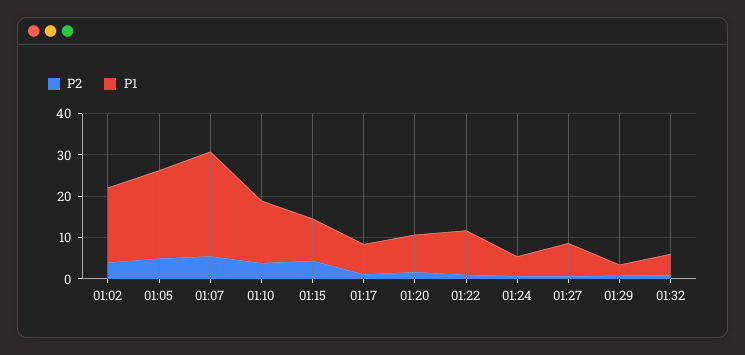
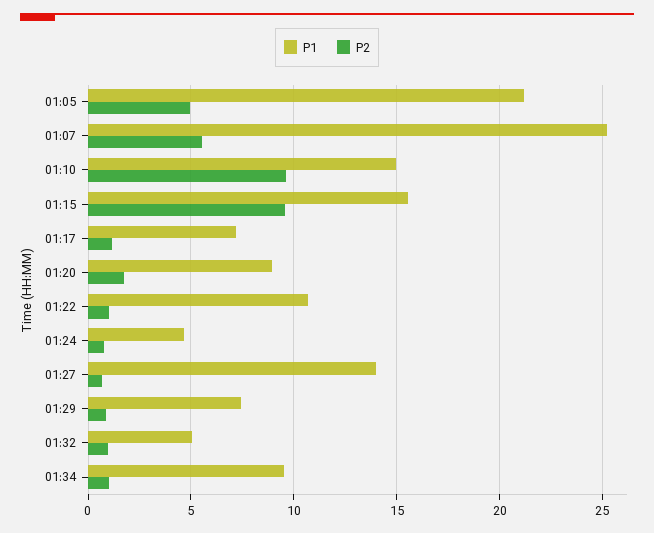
P2, 01:02: 4 -> none
P1, 01:02: 18 -> none
P2, 01:10: 4 -> 9.5
P2, 01:15: 4 -> 9.5
P1, 01:15: 10 -> 15.5
P1, 01:27: 8 -> 14
P1, 01:29: 2 -> 7.5
P1, 01:34: none -> 9.5
P2, 01:34: none -> 1

